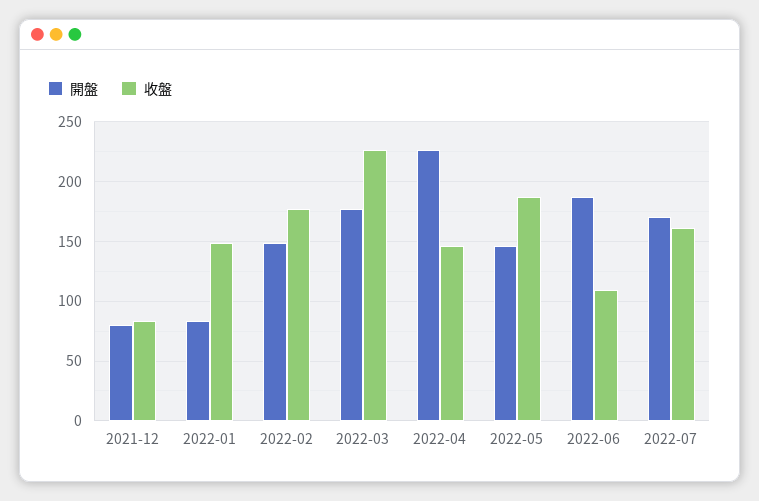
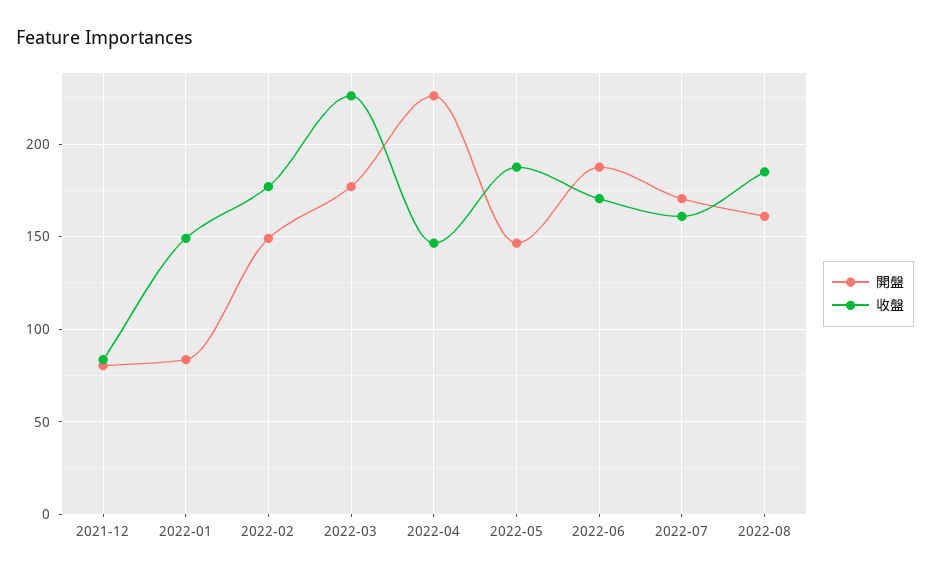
收盤, 2022-06: 110 -> 170
開盤, 2022-08: none -> 160
收盤, 2022-08: none -> 185

